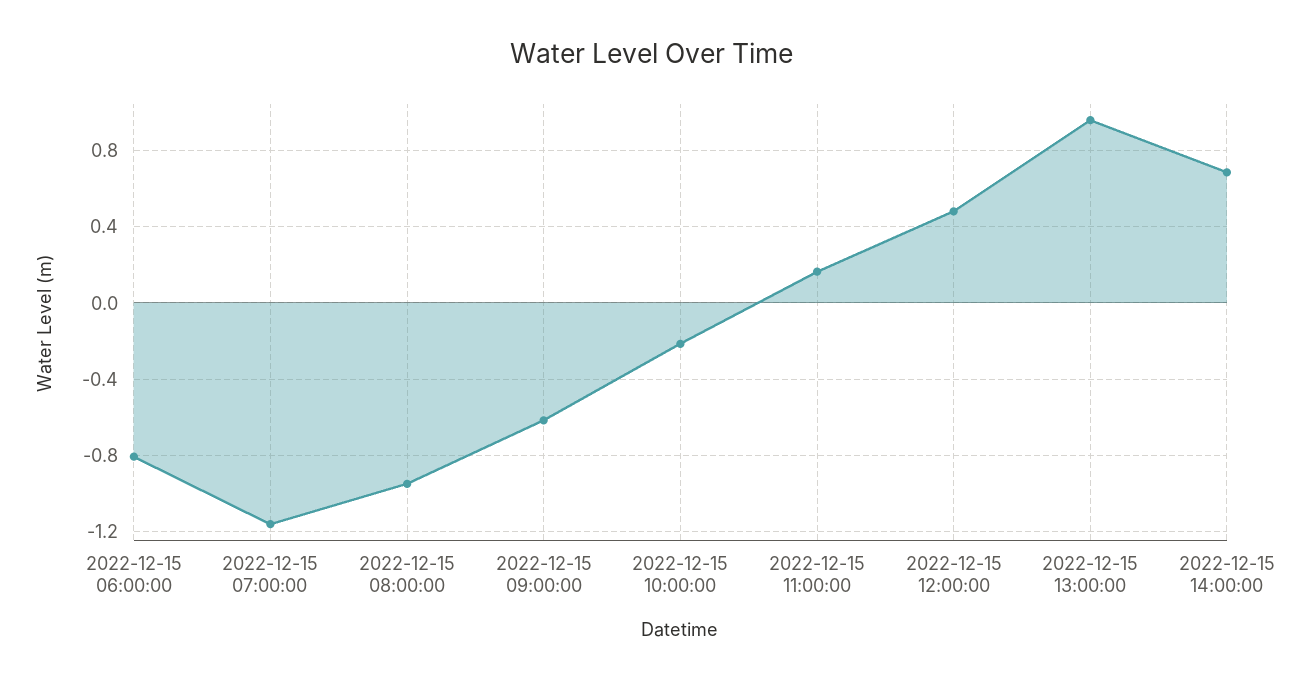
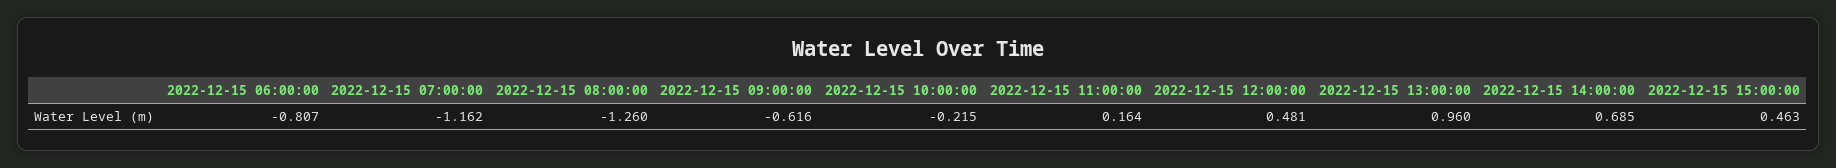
2022-12-15 08:00:00: -0.95 -> -1.26
2022-12-15 15:00:00: none -> 0.463

